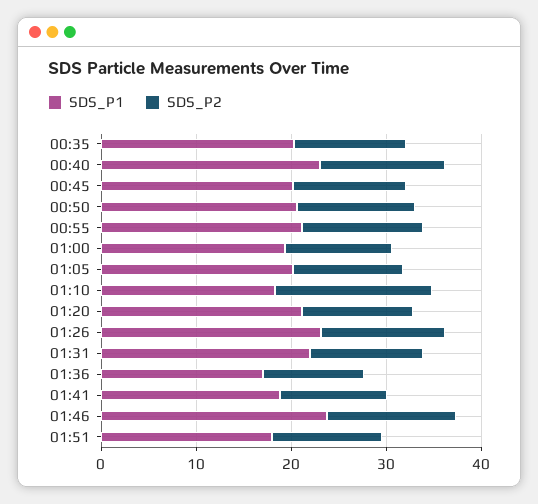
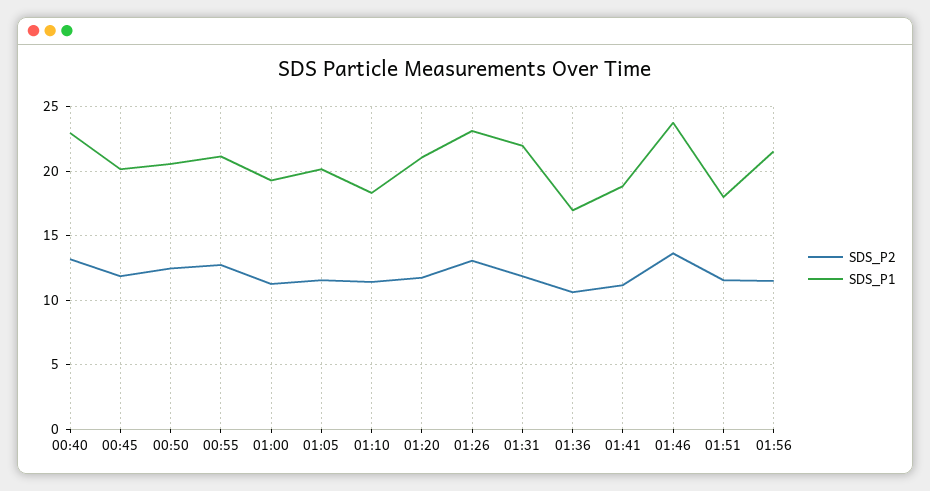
SDS_P1, 00:35: 20 -> none
SDS_P2, 00:35: 12 -> none
SDS_P2, 01:10: 16 -> 11.5
SDS_P2, 01:56: none -> 11.5
SDS_P1, 01:56: none -> 21.5

